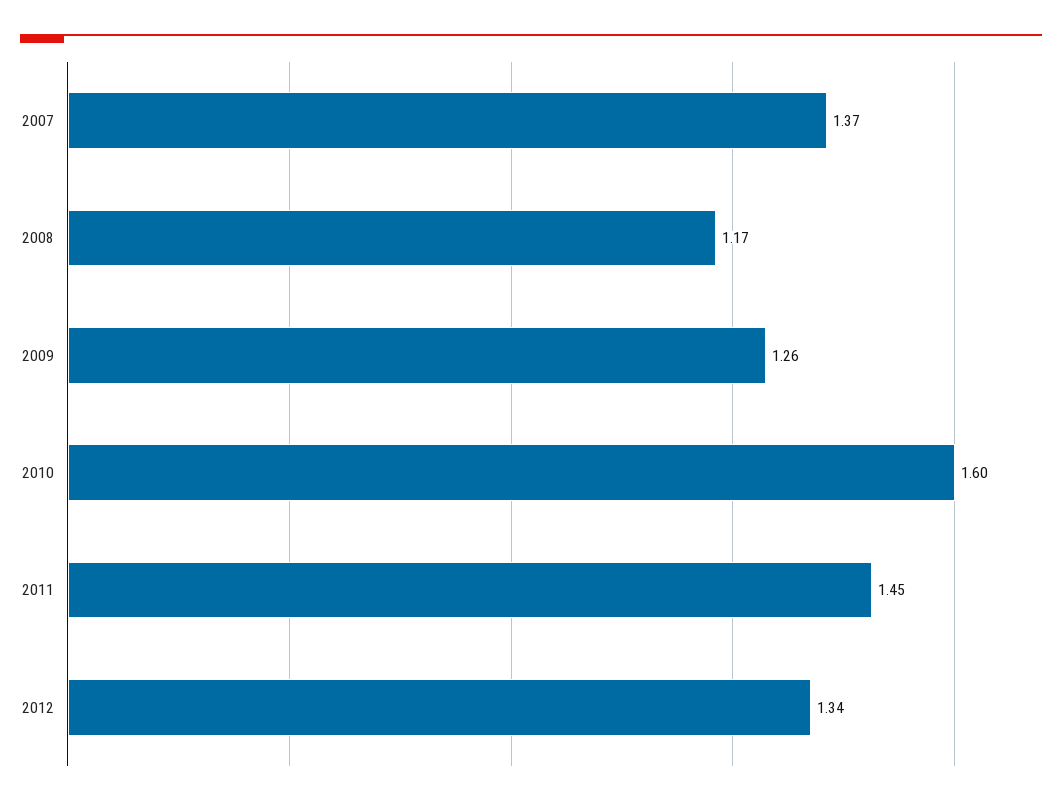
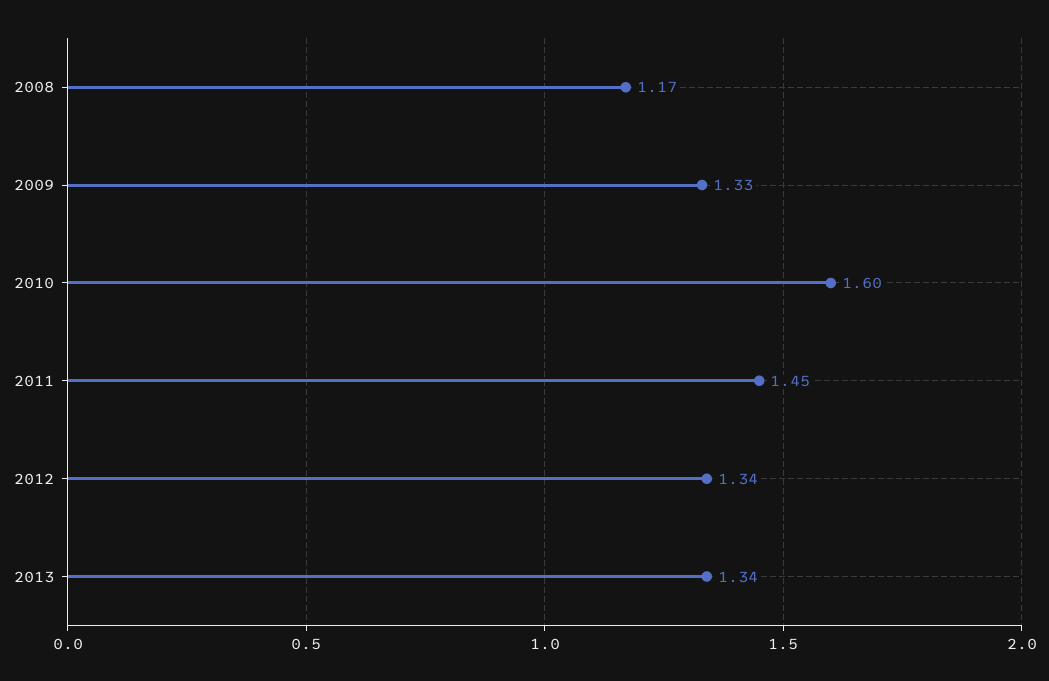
2007: 1.37 -> none
2009: 1.26 -> 1.33
2013: none -> 1.34

